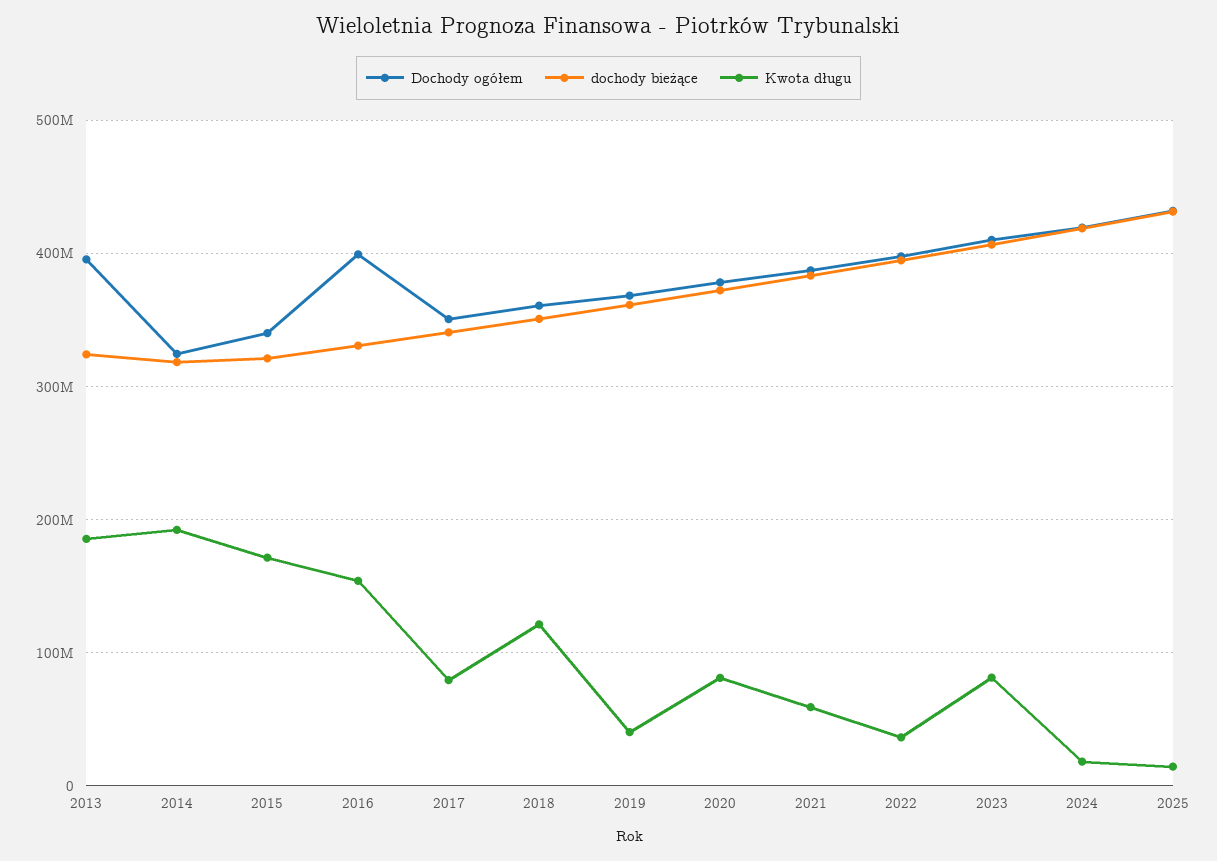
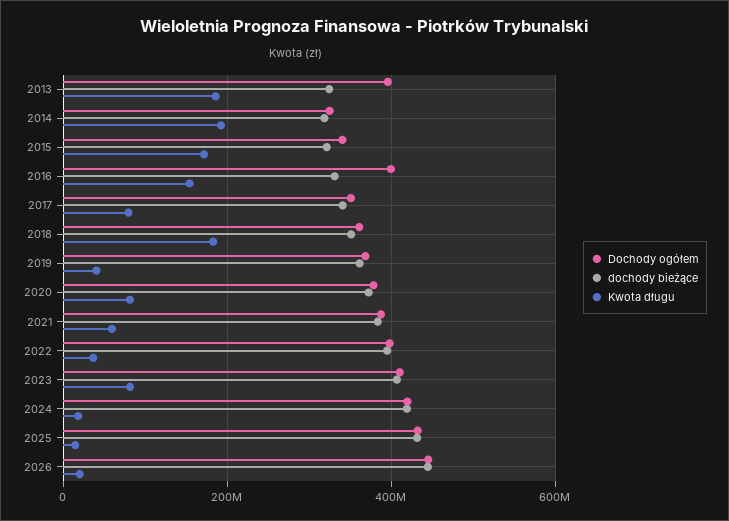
Kwota długu, 2018: 120000000 -> 180000000
Dochody ogółem, 2026: none -> 440000000
dochody bieżące, 2026: none -> 440000000
Kwota długu, 2026: none -> 20000000

